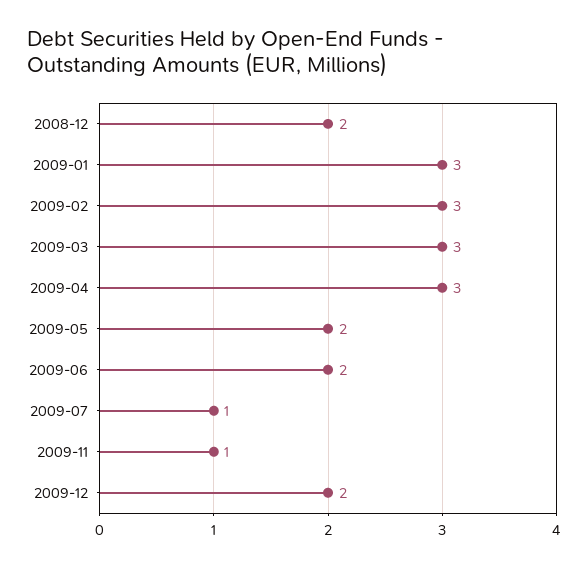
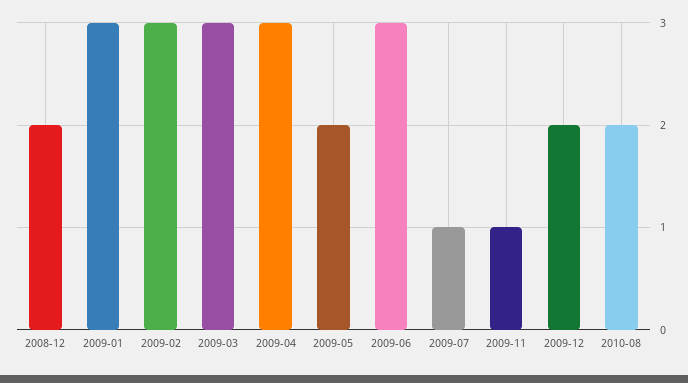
2009-06: 2 -> 3
2010-08: none -> 2

